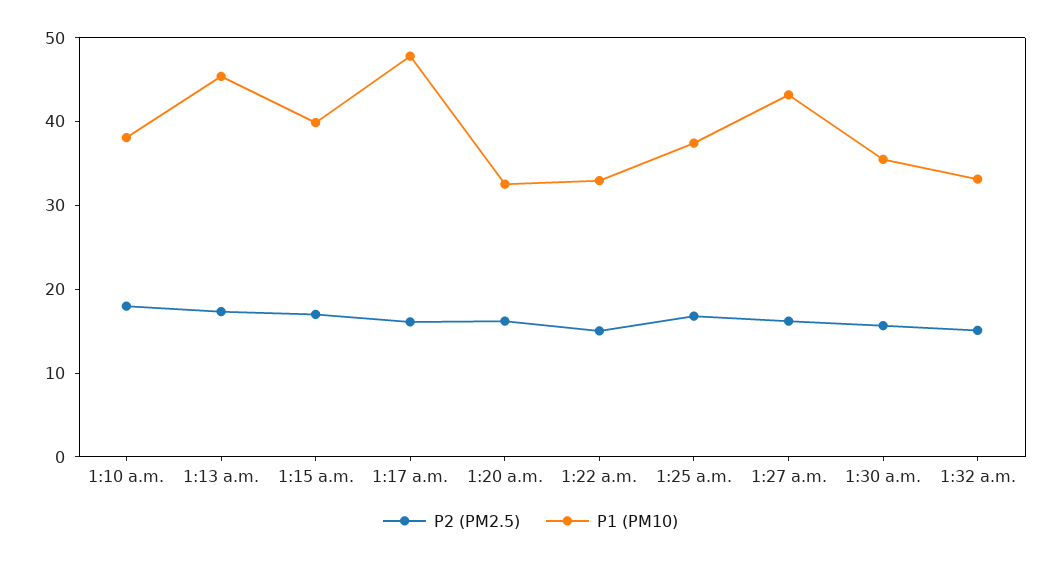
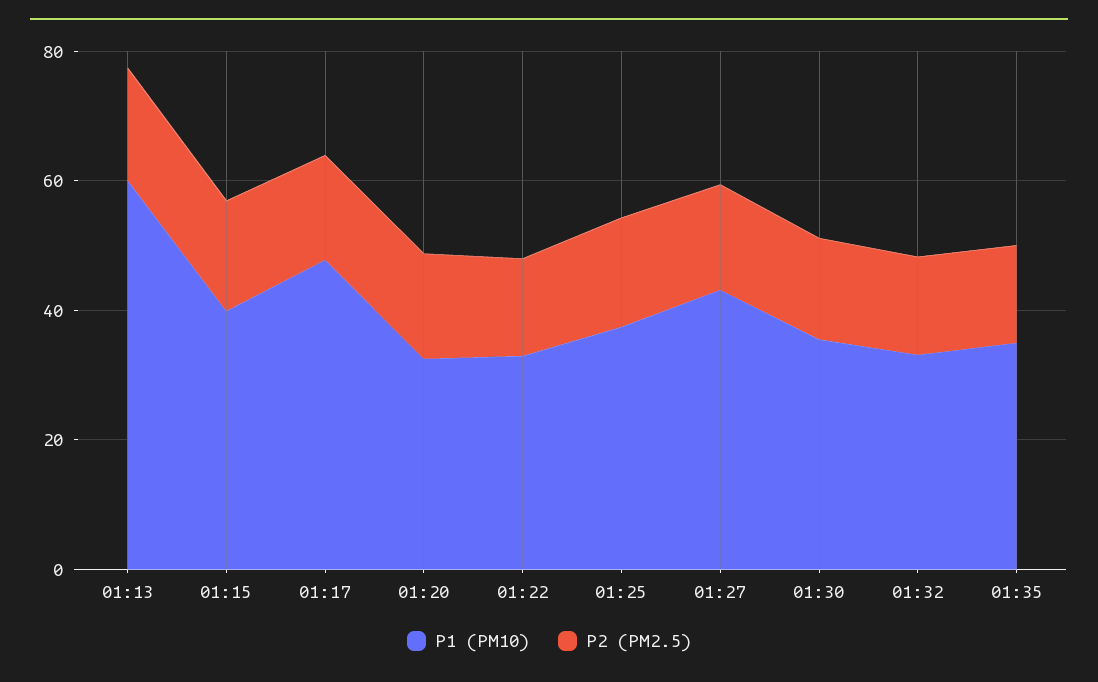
P2 (PM2.5), 1:10 a.m.: 18 -> none
P1 (PM10), 1:10 a.m.: 38 -> none
P1 (PM10), 1:13 a.m.: 46 -> 60
P1 (PM10), 01:35: none -> 35
P2 (PM2.5), 01:35: none -> 15

